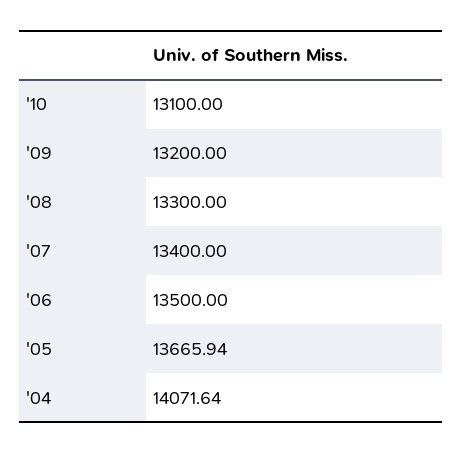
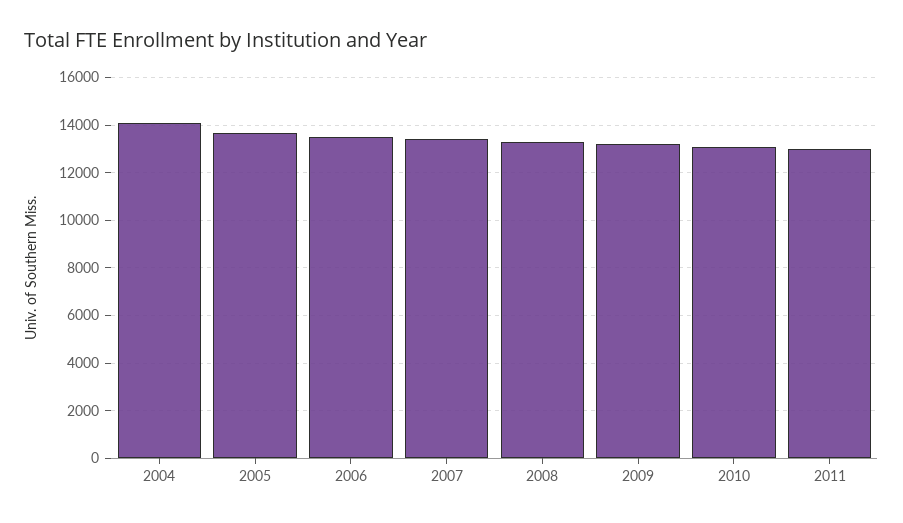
2011: none -> 13000

